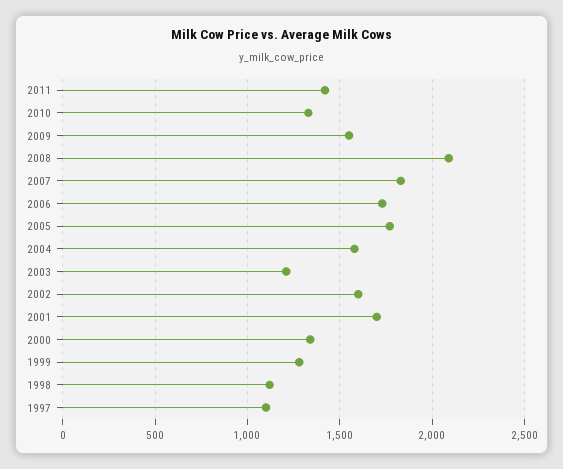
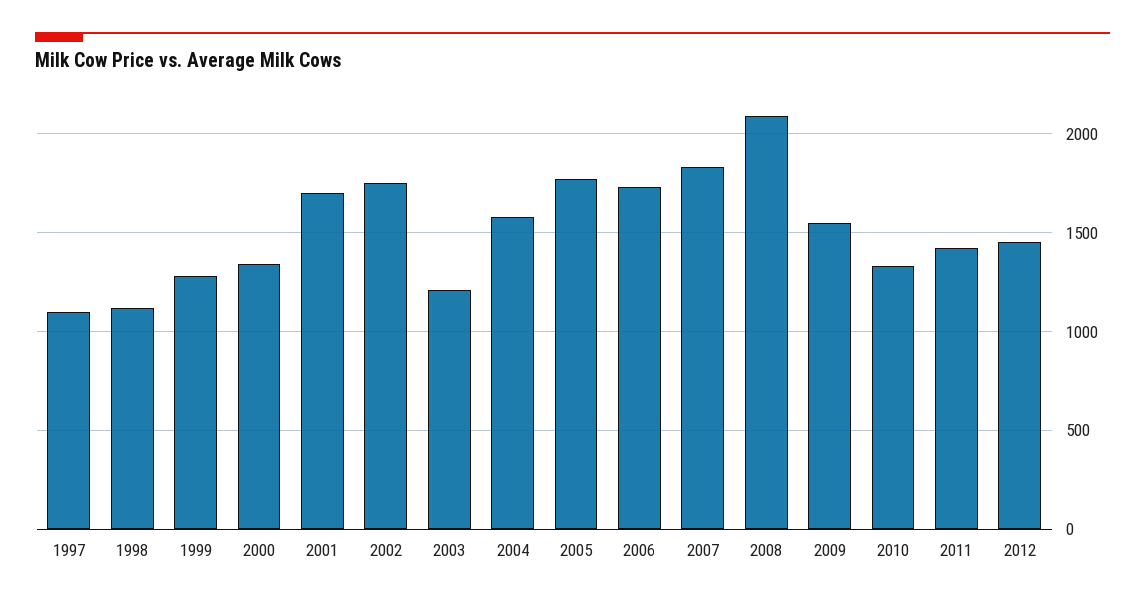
2002: 1600 -> 1750
2012: none -> 1450

